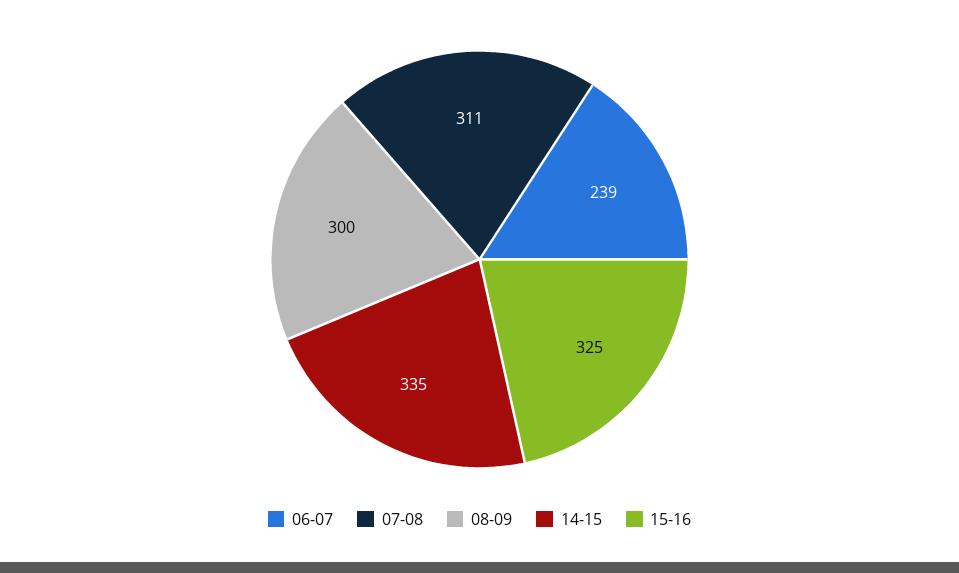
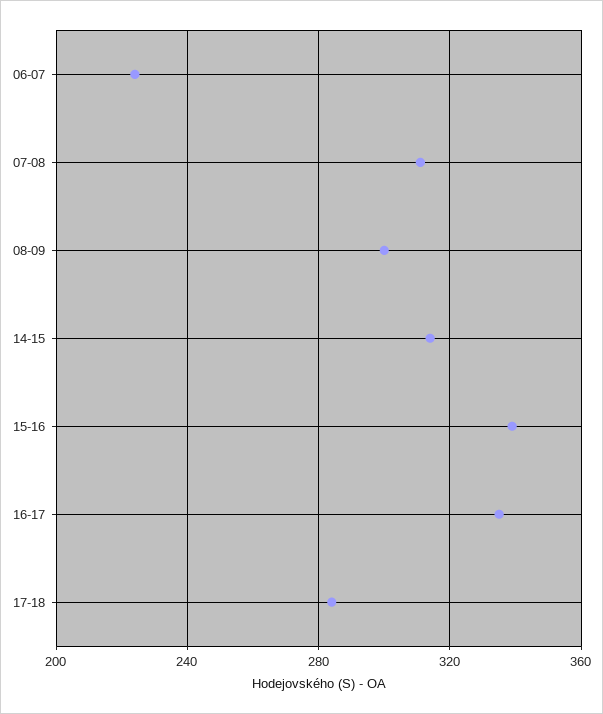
06-07: 239 -> 225
14-15: 335 -> 315
15-16: 325 -> 340
16-17: none -> 335
17-18: none -> 285

